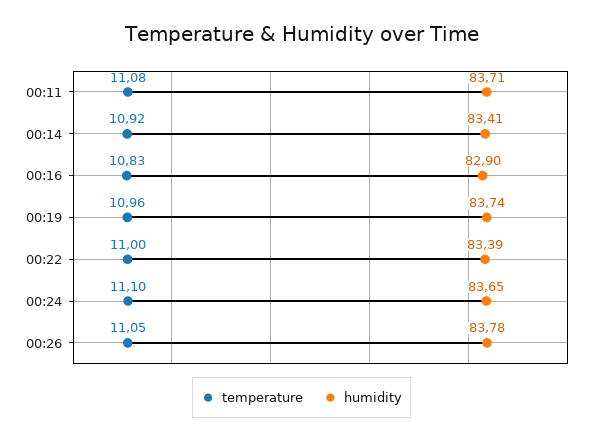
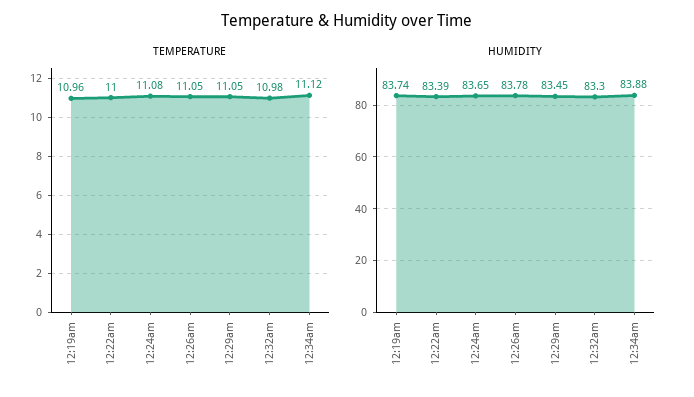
temperature, 00:11: 11.08 -> none
humidity, 00:11: 83.71 -> none
temperature, 00:14: 10.92 -> none
humidity, 00:14: 83.41 -> none
temperature, 00:16: 10.83 -> none
humidity, 00:16: 82.9 -> none
temperature, 00:24: 11.1 -> 11.08
temperature, 12:29am: none -> 11.05
temperature, 12:32am: none -> 10.98
temperature, 12:34am: none -> 11.12
humidity, 12:29am: none -> 83.45
humidity, 12:32am: none -> 83.3
humidity, 12:34am: none -> 83.88

